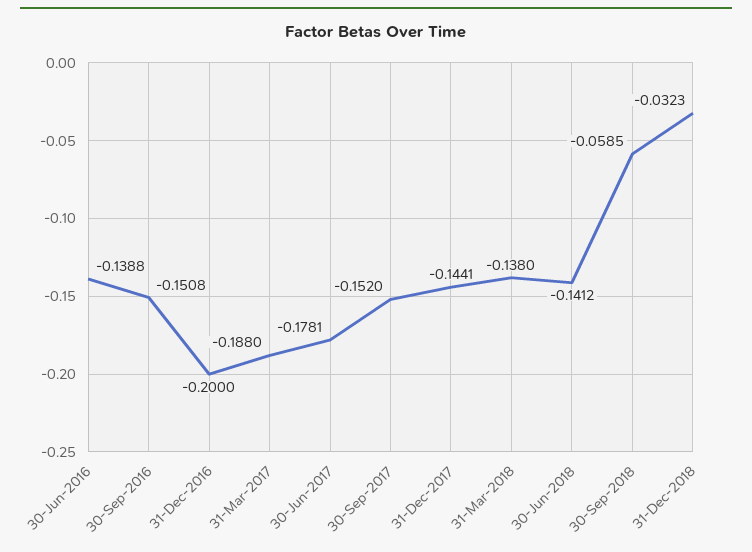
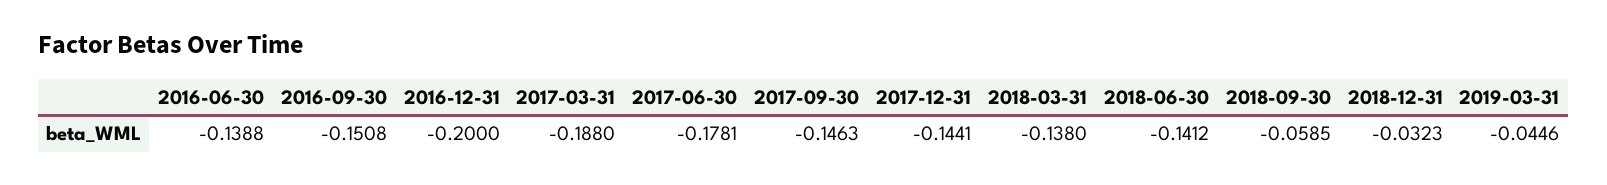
30-Sep-2017: -0.152 -> -0.1463
2019-03-31: none -> -0.0446

